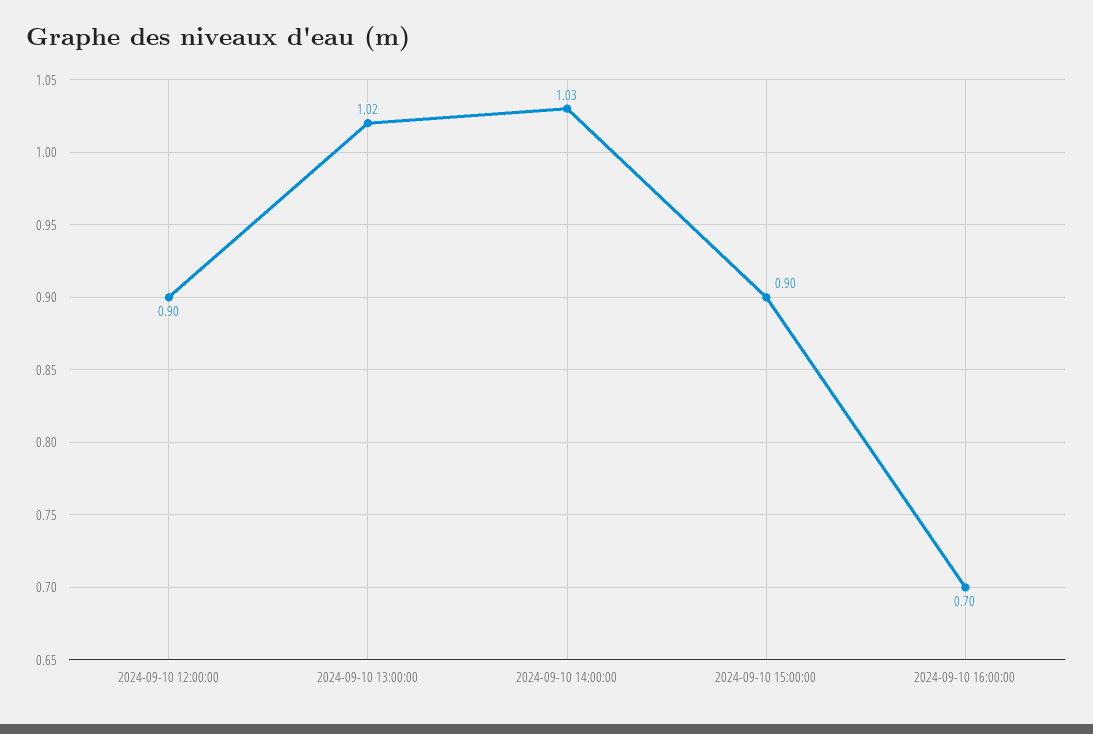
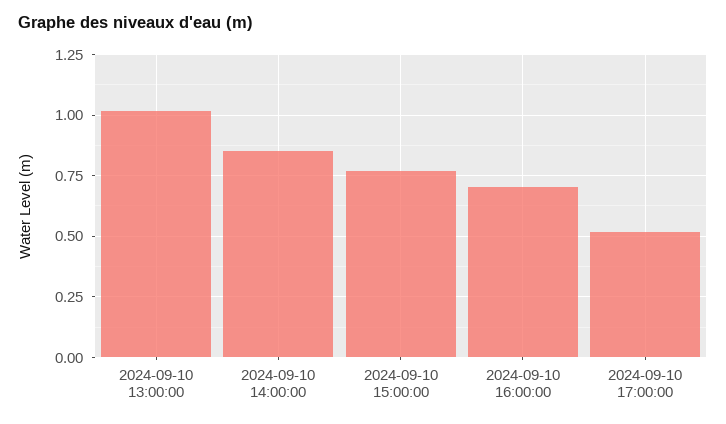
2024-09-10 12:00:00: 0.9 -> none
2024-09-10 14:00:00: 1.03 -> 0.85
2024-09-10 15:00:00: 0.9 -> 0.775
2024-09-10 17:00:00: none -> 0.525

